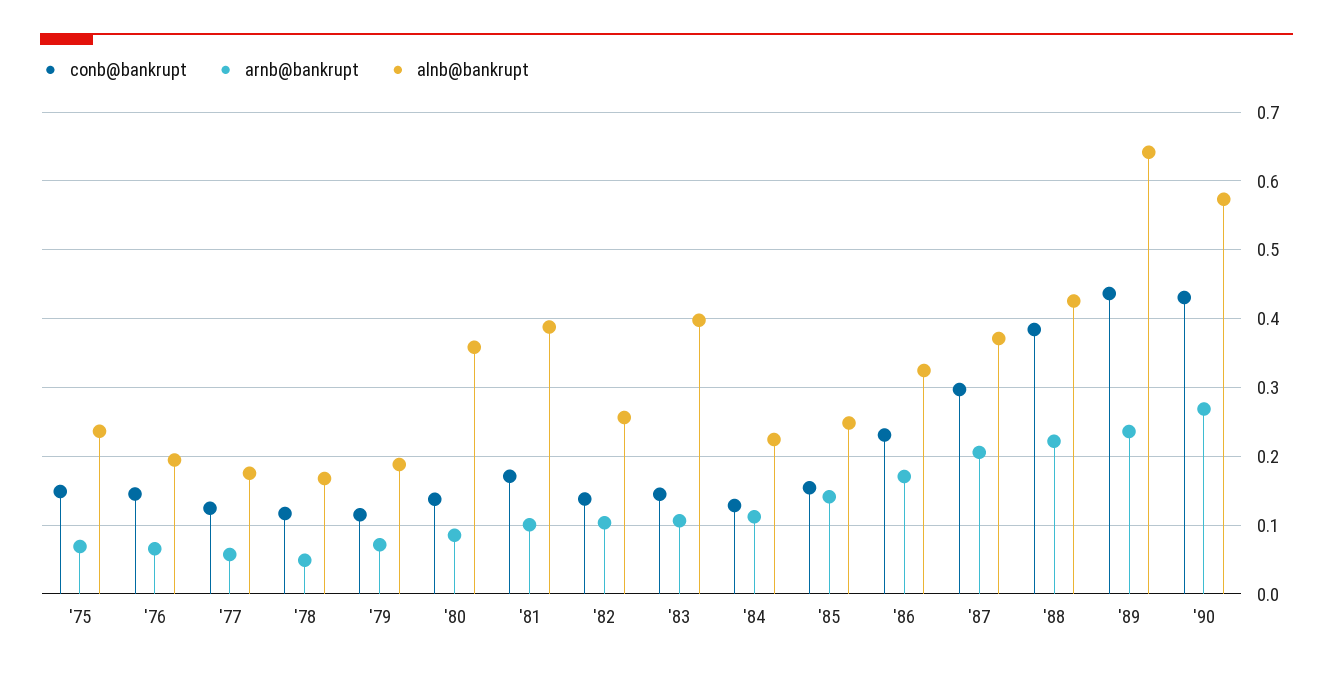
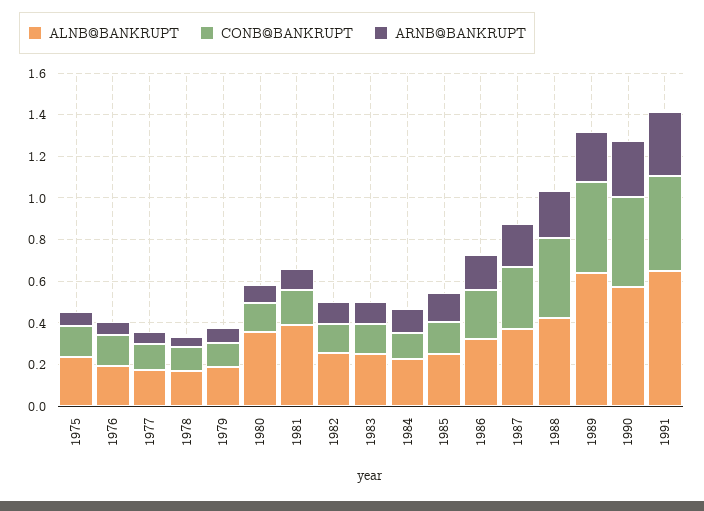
alnb@bankrupt, '83: 0.4 -> 0.25
alnb@bankrupt, 1991: none -> 0.65
conb@bankrupt, 1991: none -> 0.45
arnb@bankrupt, 1991: none -> 0.3

